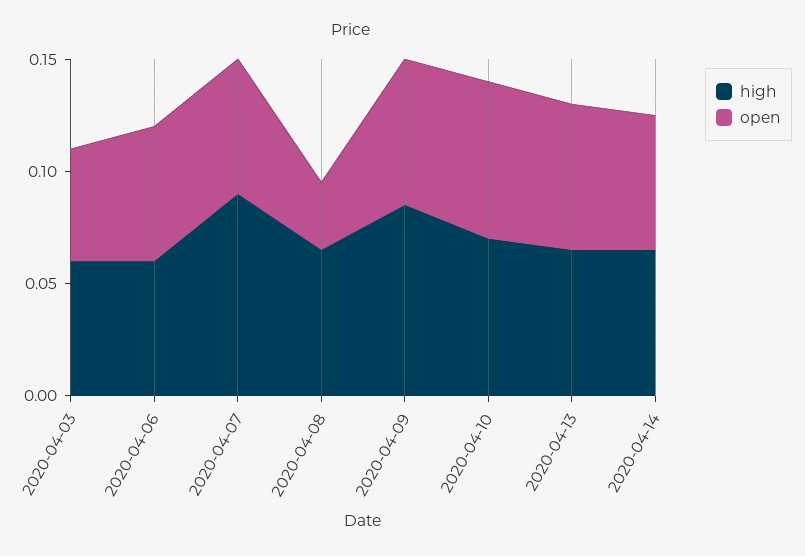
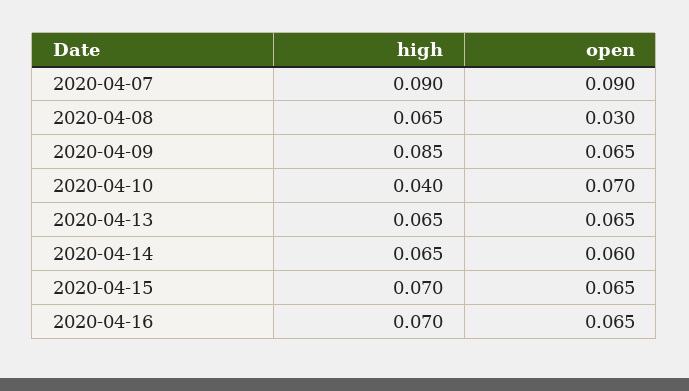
high, 2020-04-03: 0.06 -> none
open, 2020-04-03: 0.05 -> none
high, 2020-04-06: 0.06 -> none
open, 2020-04-06: 0.06 -> none
open, 2020-04-07: 0.06 -> 0.09
high, 2020-04-10: 0.07 -> 0.04
high, 2020-04-15: none -> 0.07
open, 2020-04-15: none -> 0.065
high, 2020-04-16: none -> 0.07
open, 2020-04-16: none -> 0.065

